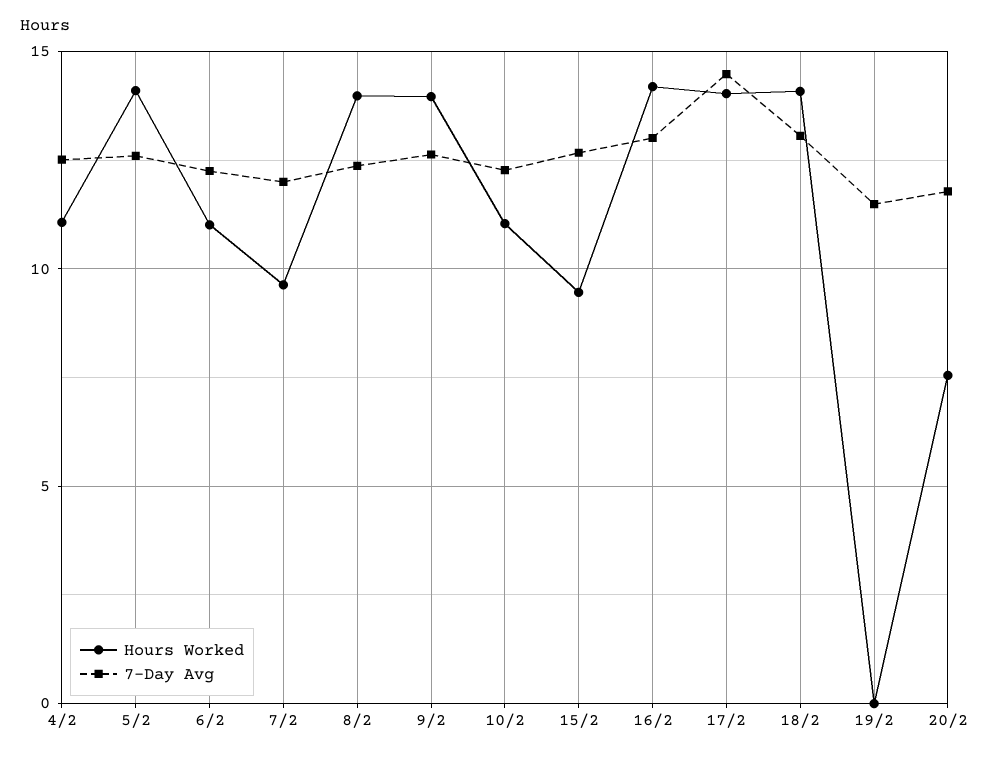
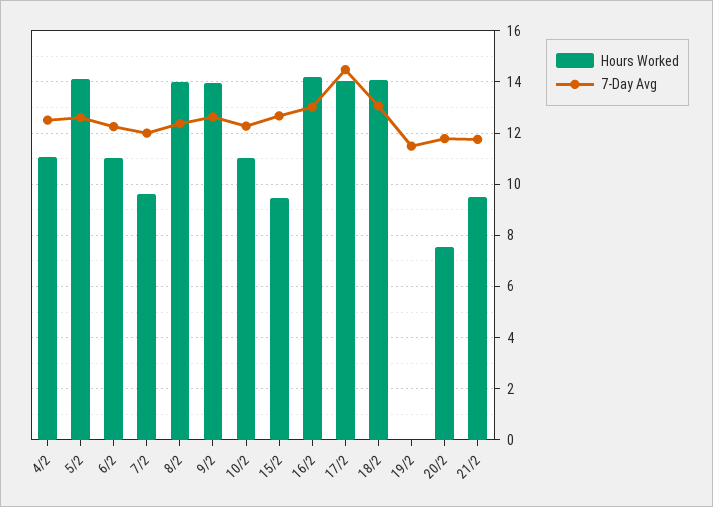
Hours Worked, 21/2: none -> 9.5
7-Day Avg, 21/2: none -> 11.75

